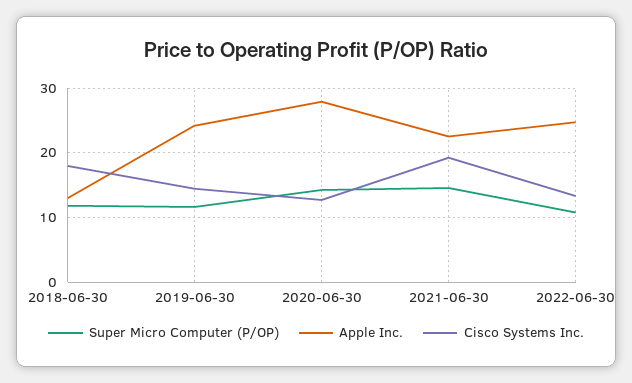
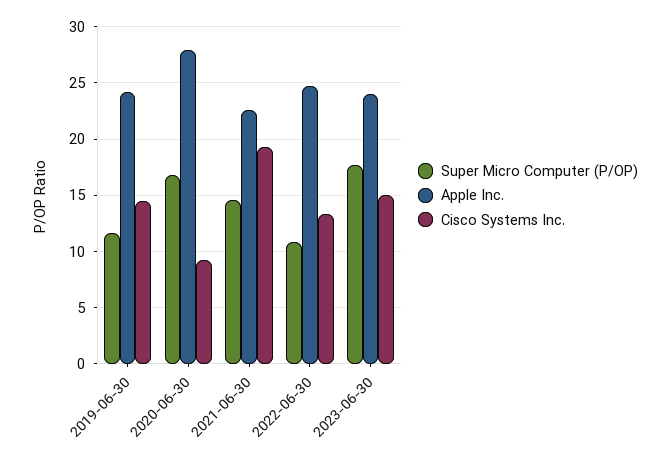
Super Micro Computer (P/OP), 2018-06-30: 12 -> none
Apple Inc., 2018-06-30: 13 -> none
Cisco Systems Inc., 2018-06-30: 18 -> none
Super Micro Computer (P/OP), 2020-06-30: 14 -> 17
Cisco Systems Inc., 2020-06-30: 13 -> 9
Super Micro Computer (P/OP), 2023-06-30: none -> 18
Apple Inc., 2023-06-30: none -> 24
Cisco Systems Inc., 2023-06-30: none -> 15

